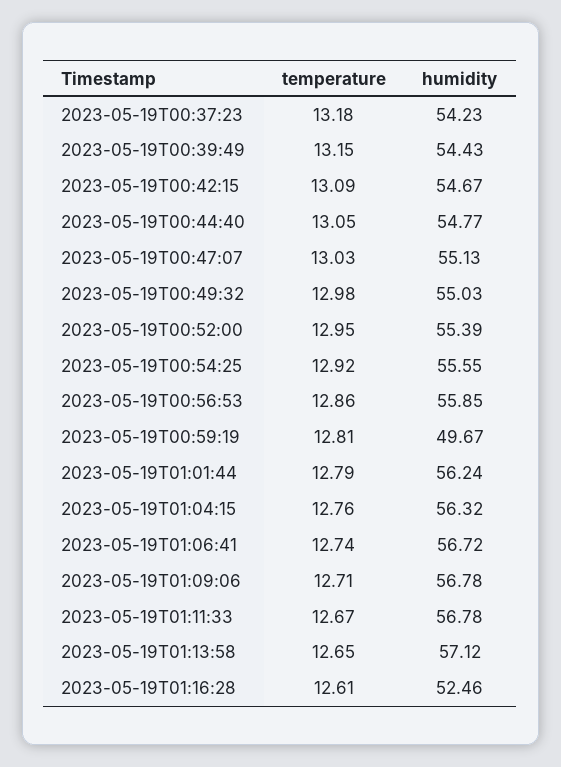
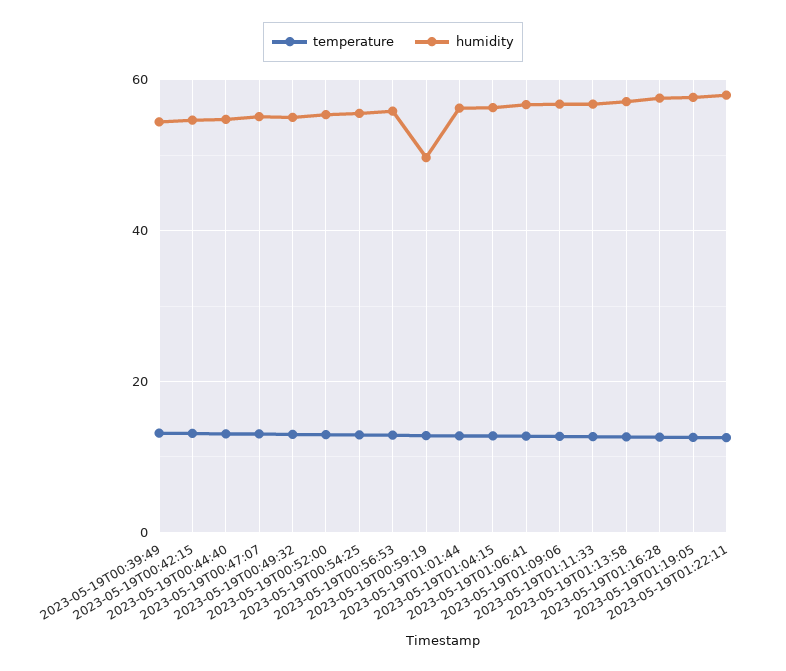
temperature, 2023-05-19T00:37:23: 13.18 -> none
humidity, 2023-05-19T00:37:23: 54.23 -> none
humidity, 2023-05-19T01:16:28: 52.46 -> 58
temperature, 2023-05-19T01:19:05: none -> 12
humidity, 2023-05-19T01:19:05: none -> 58
temperature, 2023-05-19T01:22:11: none -> 12
humidity, 2023-05-19T01:22:11: none -> 58

